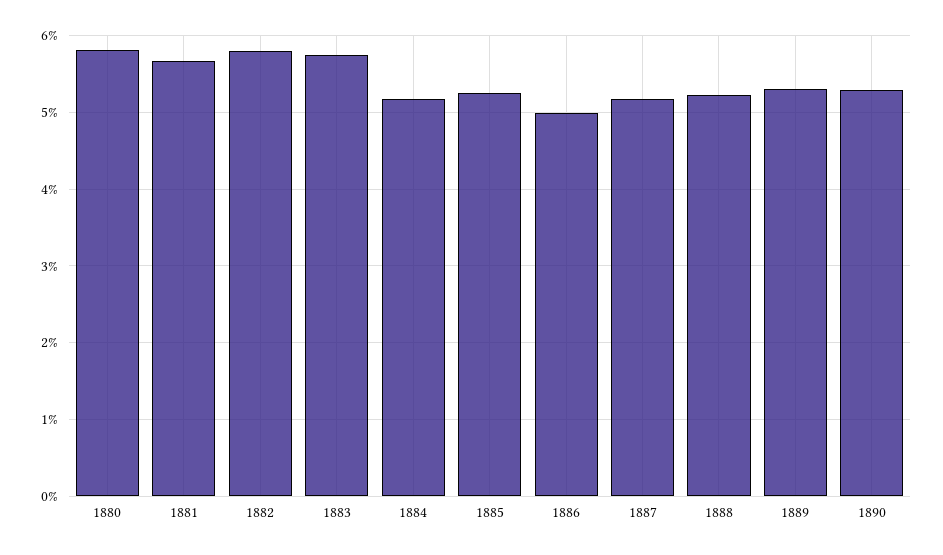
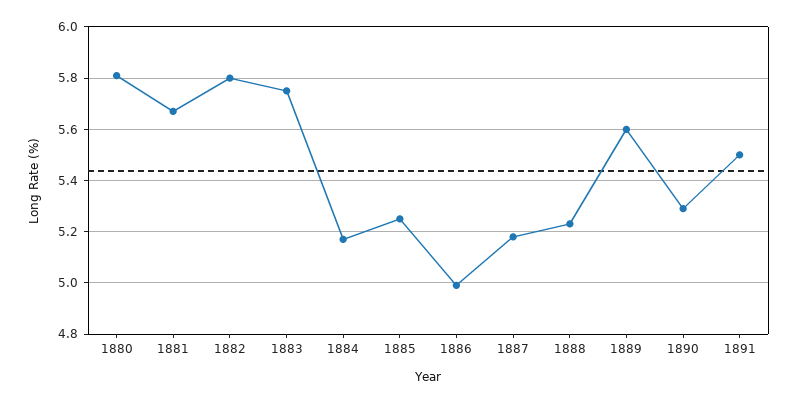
1889: 5.3 -> 5.6
1891: none -> 5.5

